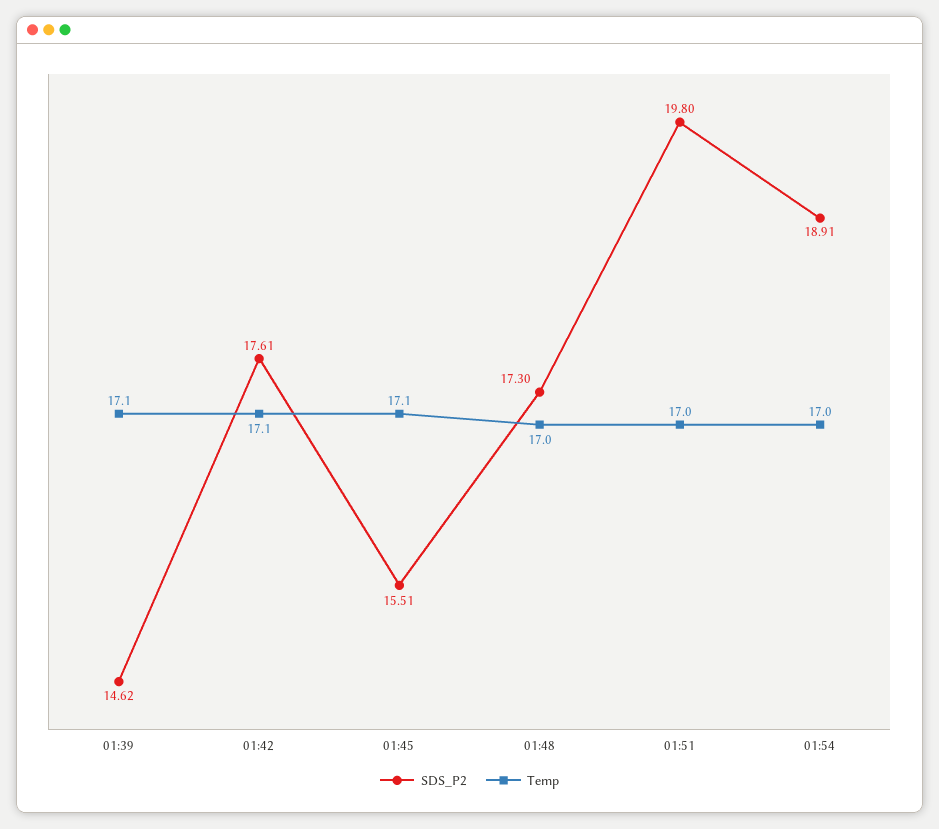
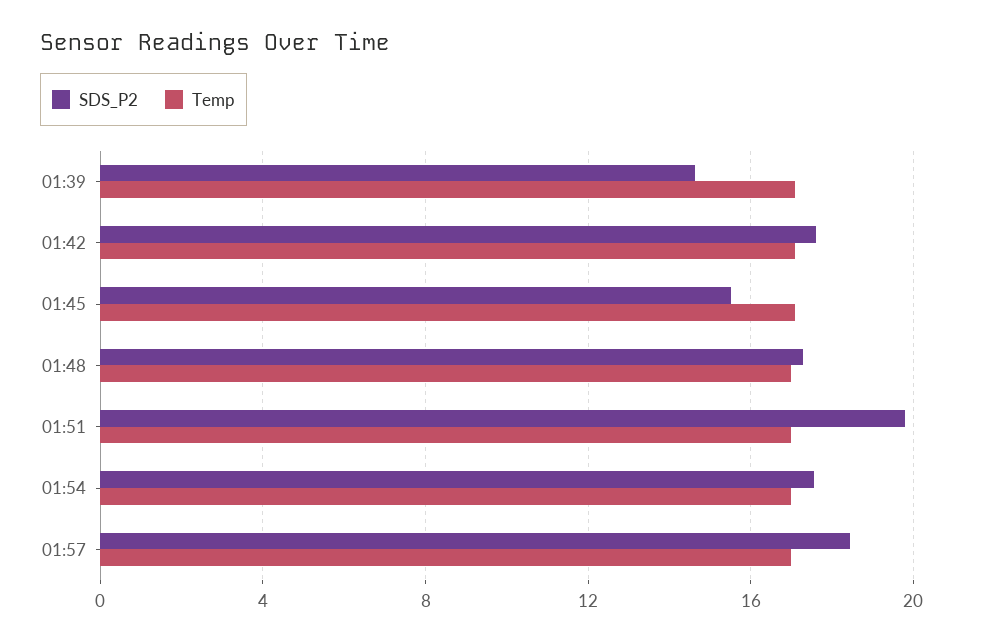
SDS_P2, 01:54: 18.91 -> 17.5
SDS_P2, 01:57: none -> 18.5
Temp, 01:57: none -> 17

